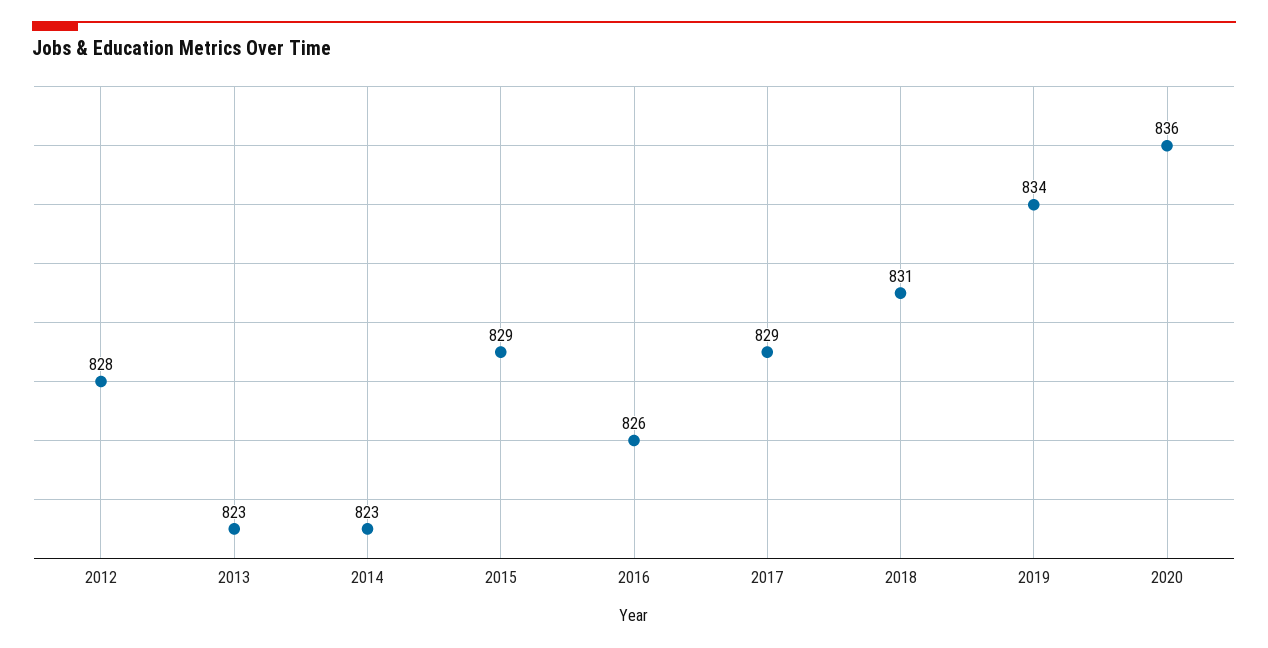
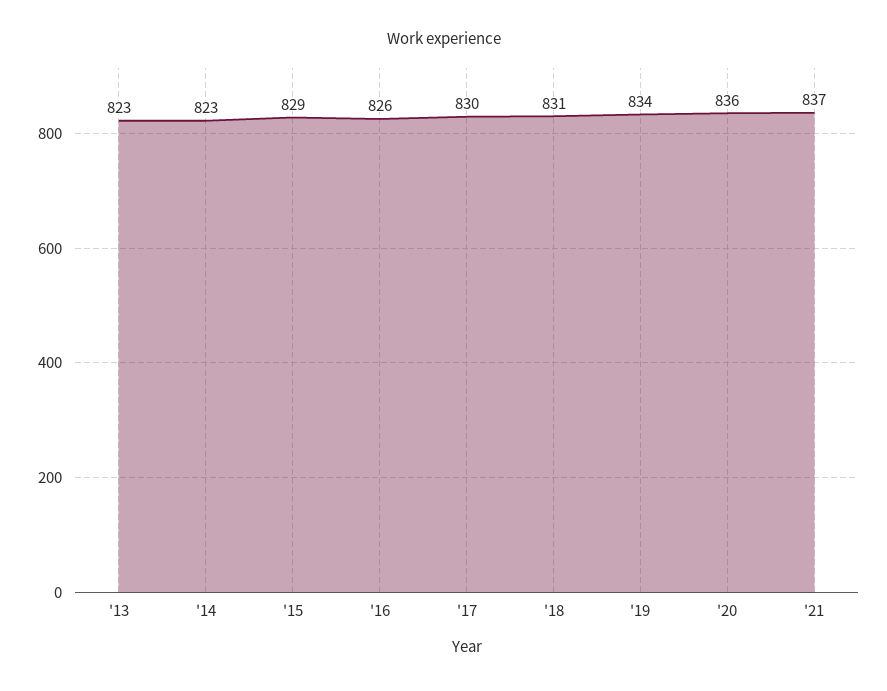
2012: 828 -> none
2017: 829 -> 830
'21: none -> 837

